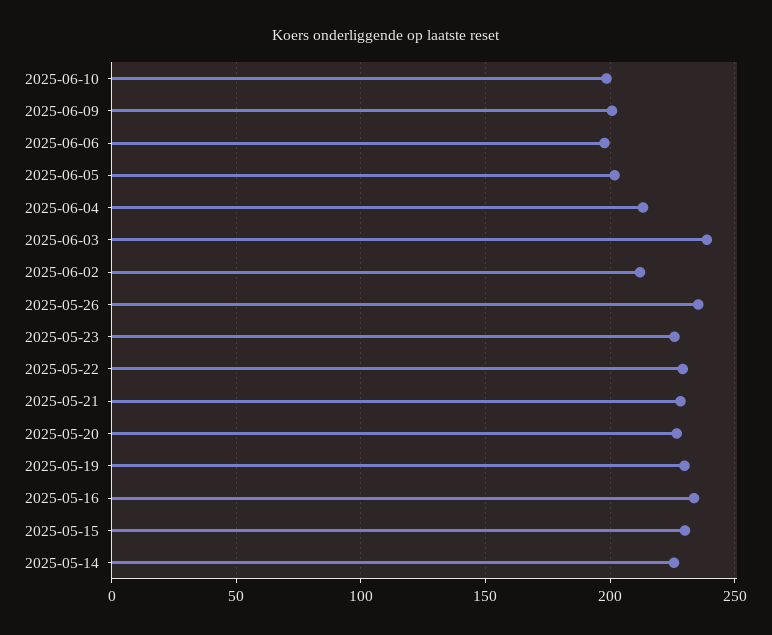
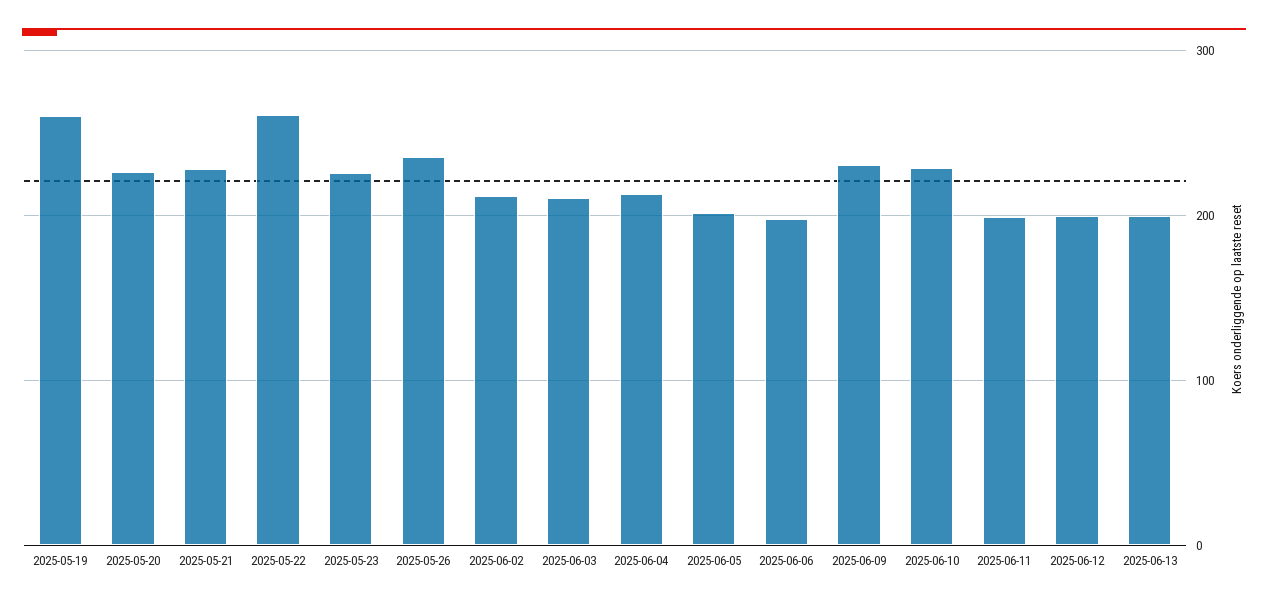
2025-06-10: 200 -> 230
2025-06-09: 200 -> 230
2025-06-03: 240 -> 210
2025-05-22: 230 -> 260
2025-05-19: 230 -> 260
2025-05-16: 235 -> none
2025-05-15: 230 -> none
2025-05-14: 225 -> none
2025-06-11: none -> 200
2025-06-12: none -> 200
2025-06-13: none -> 200

